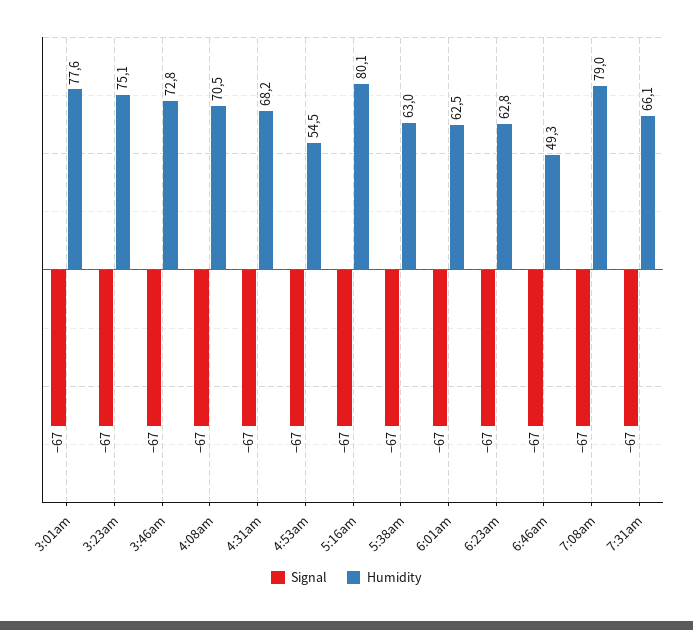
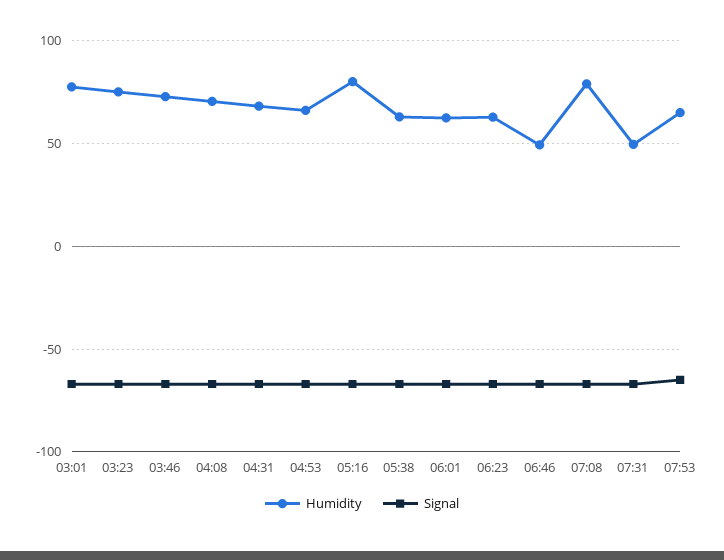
Humidity, 4:53am: 54.5 -> 65
Humidity, 7:31am: 66.1 -> 50
Humidity, 07:53: none -> 65
Signal, 07:53: none -> -65

